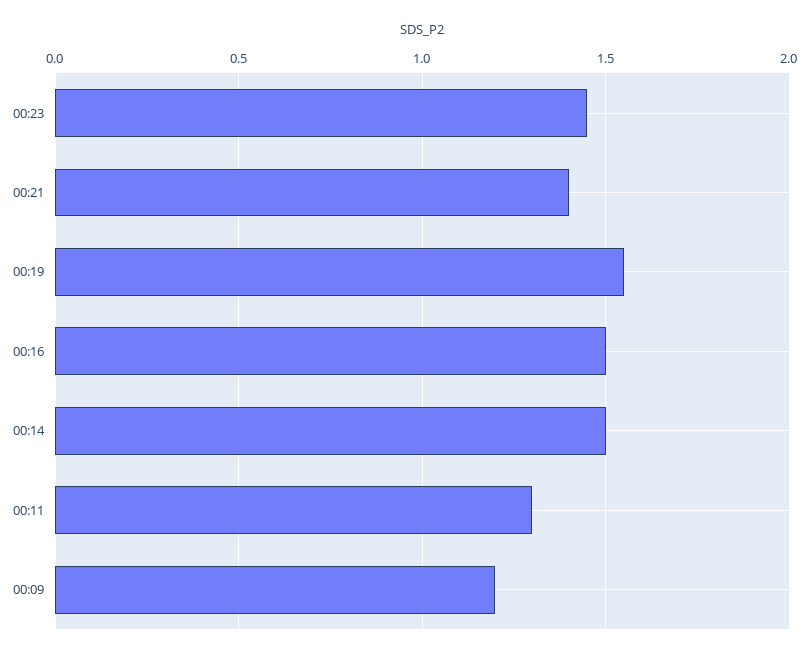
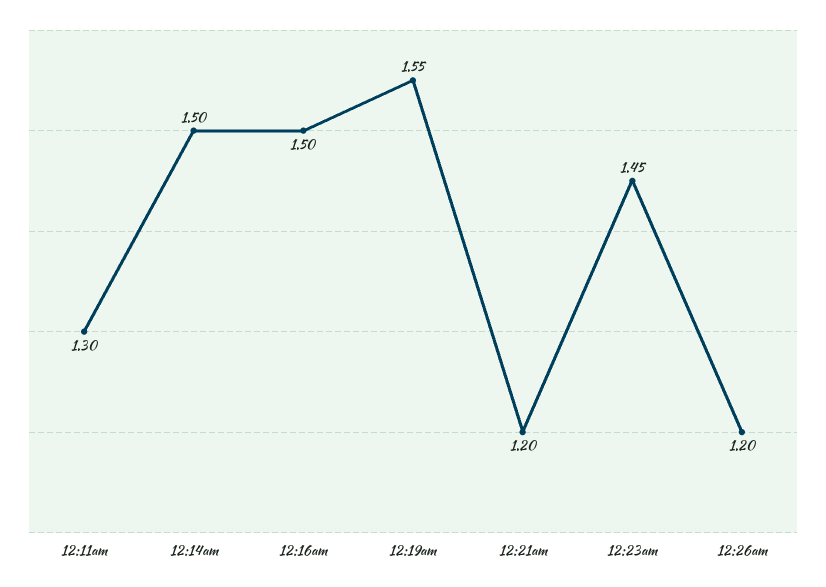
00:21: 1.4 -> 1.2
00:09: 1.2 -> none
12:26am: none -> 1.2

